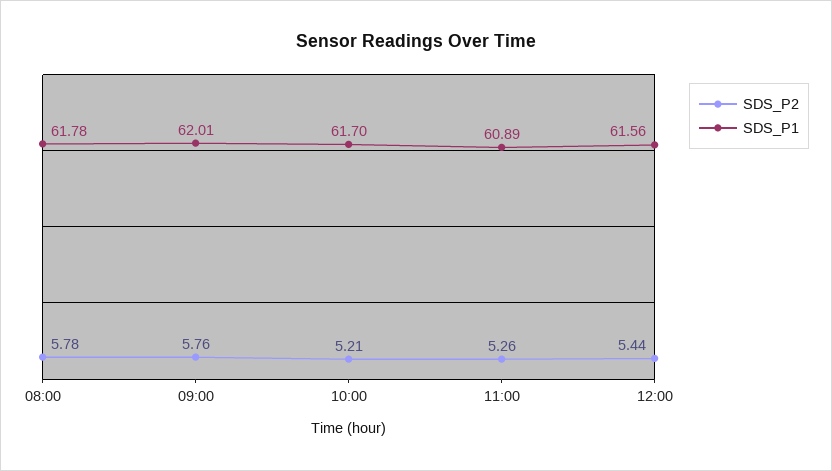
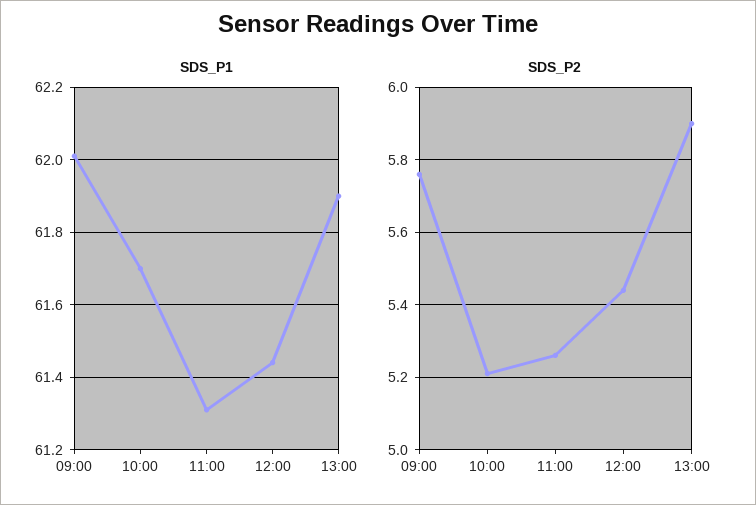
SDS_P2, 08:00: 5.78 -> none
SDS_P1, 08:00: 61.78 -> none
SDS_P1, 11:00: 60.89 -> 61.3
SDS_P1, 12:00: 61.56 -> 61.45
SDS_P1, 13:00: none -> 61.9
SDS_P2, 13:00: none -> 5.9

